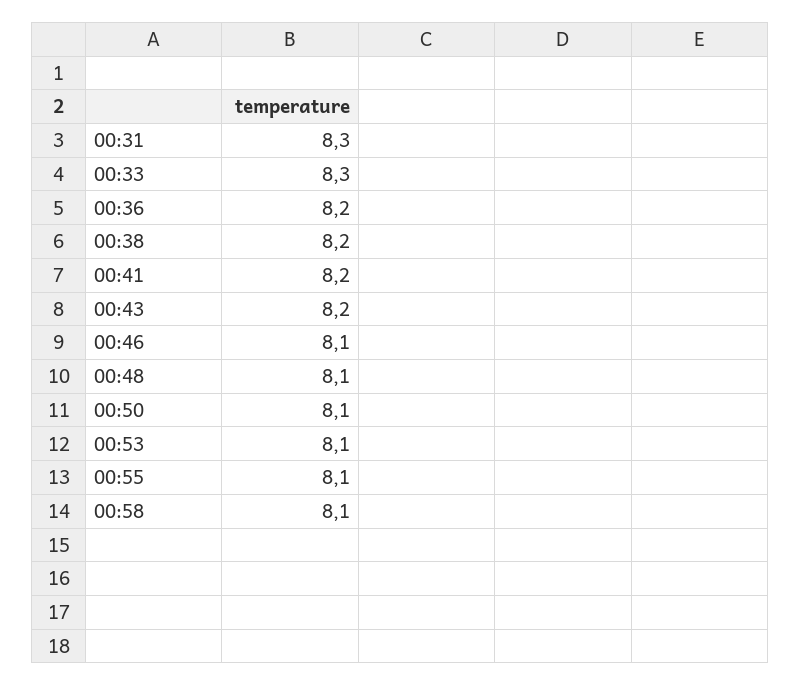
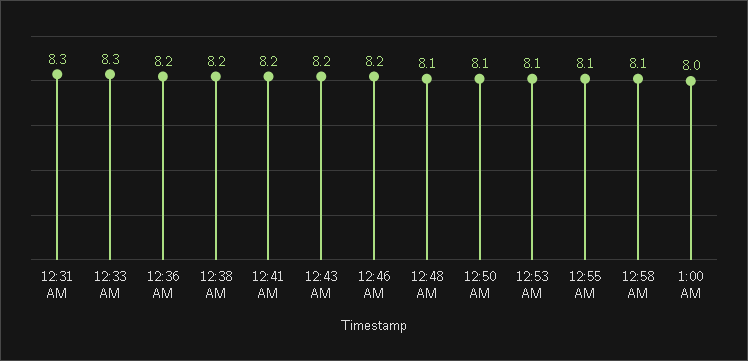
00:46: 8.1 -> 8.2
1:00 AM: none -> 8

